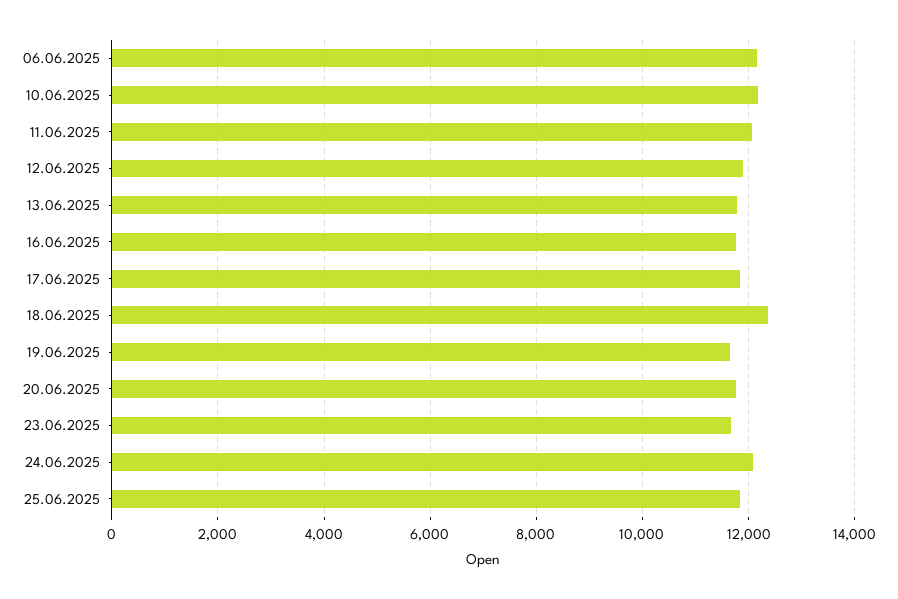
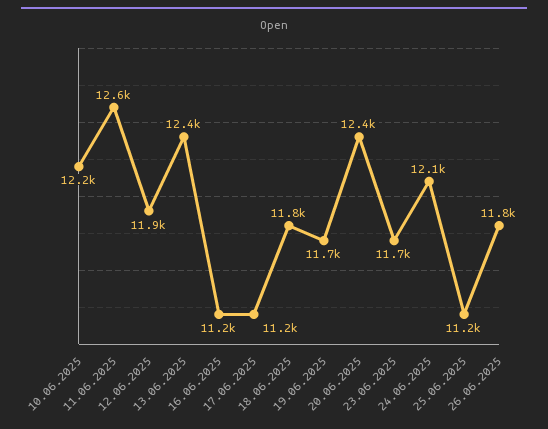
06.06.2025: 12200 -> none
11.06.2025: 12000 -> 12600
13.06.2025: 11800 -> 12400
16.06.2025: 11800 -> 11200
17.06.2025: 11800 -> 11200
18.06.2025: 12400 -> 11800
20.06.2025: 11800 -> 12400
25.06.2025: 11800 -> 11200
26.06.2025: none -> 11800

